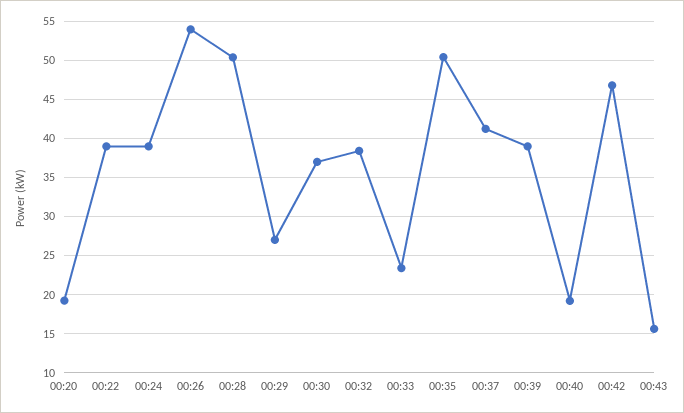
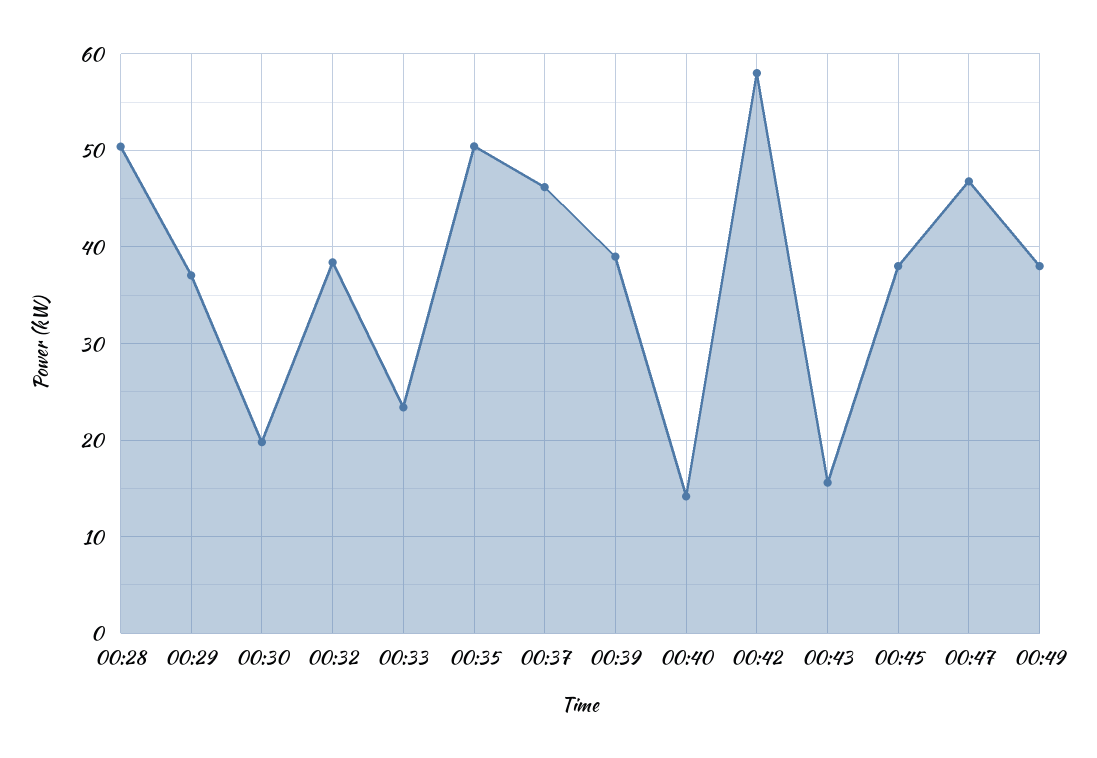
00:20: 19 -> none
00:22: 39 -> none
00:24: 39 -> none
00:26: 54 -> none
00:29: 27 -> 37
00:30: 37 -> 20
00:37: 41 -> 46
00:40: 19 -> 14
00:42: 47 -> 58
00:45: none -> 38
00:47: none -> 47
00:49: none -> 38

